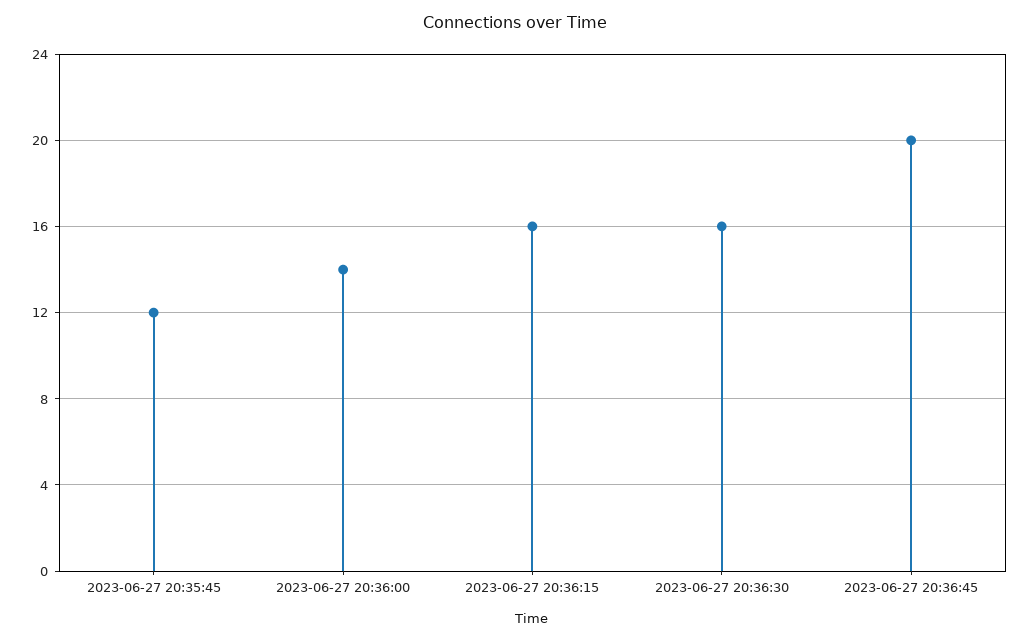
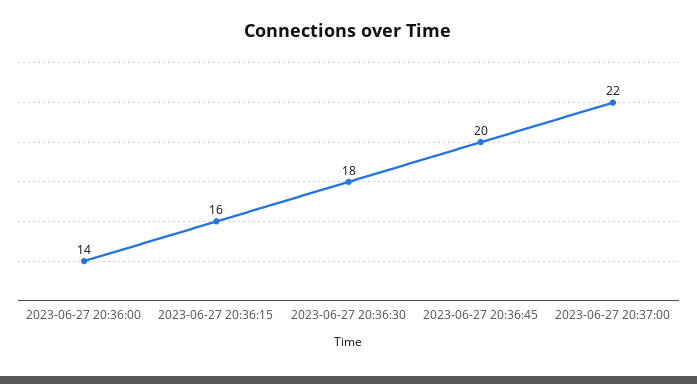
2023-06-27 20:35:45: 12 -> none
2023-06-27 20:36:30: 16 -> 18
2023-06-27 20:37:00: none -> 22

